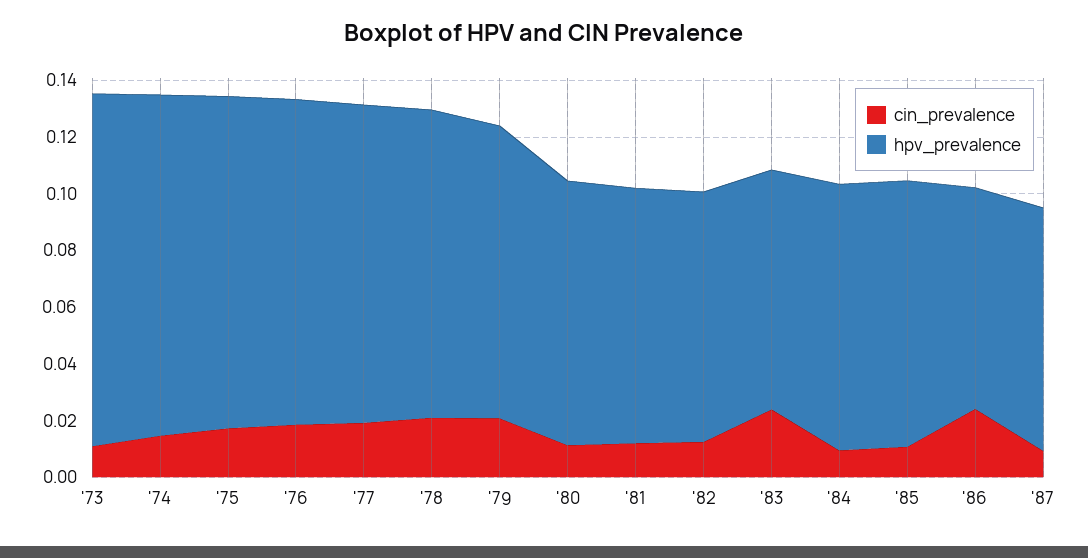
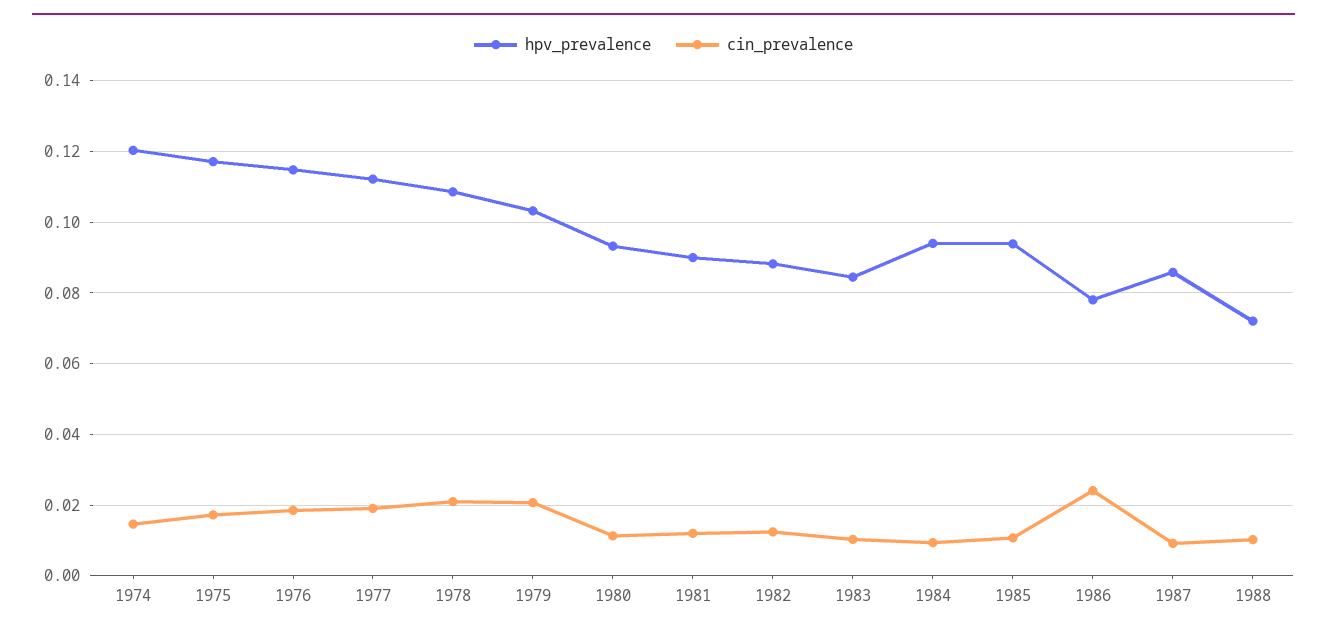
cin_prevalence, '73: 0.01 -> none
hpv_prevalence, '73: 0.125 -> none
cin_prevalence, '83: 0.025 -> 0.01
hpv_prevalence, 1988: none -> 0.072
cin_prevalence, 1988: none -> 0.01

